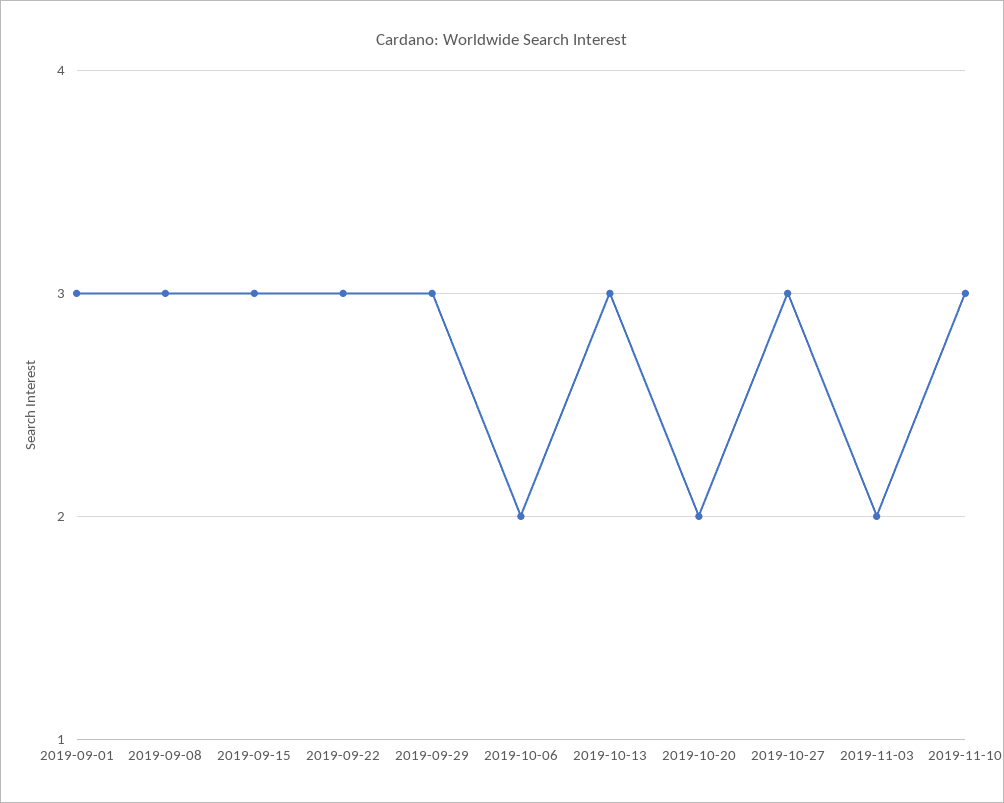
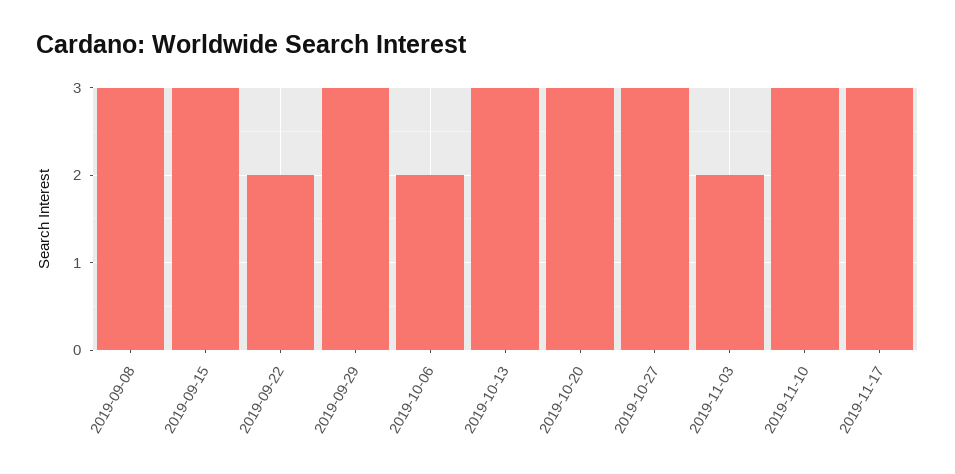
2019-09-01: 3 -> none
2019-09-22: 3 -> 2
2019-10-20: 2 -> 3
2019-11-17: none -> 3

